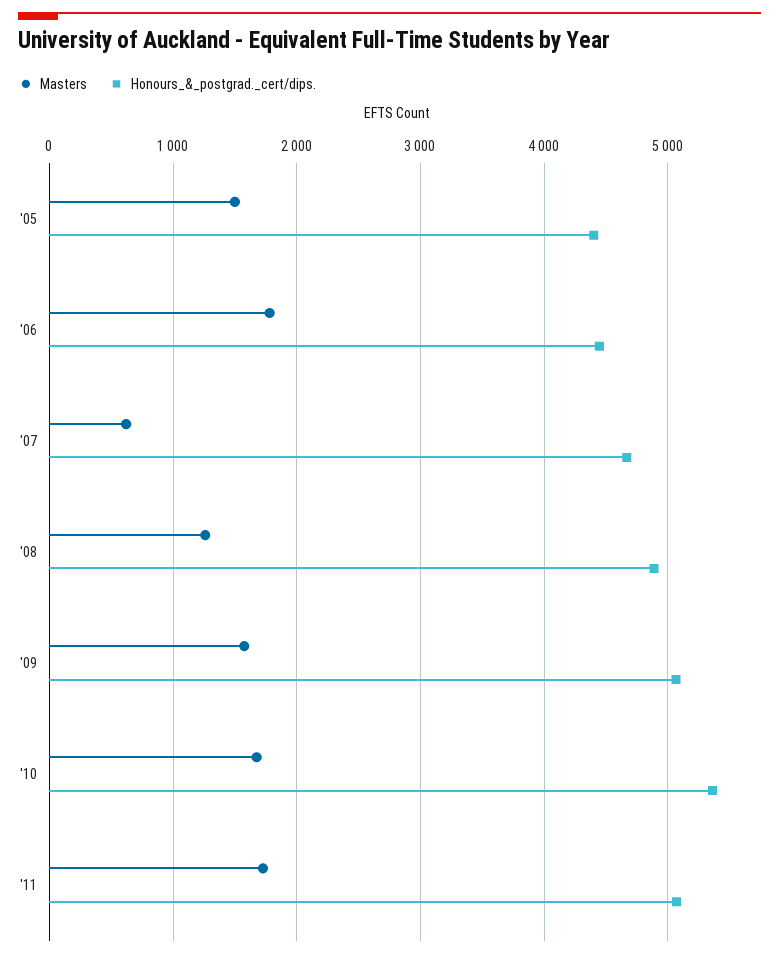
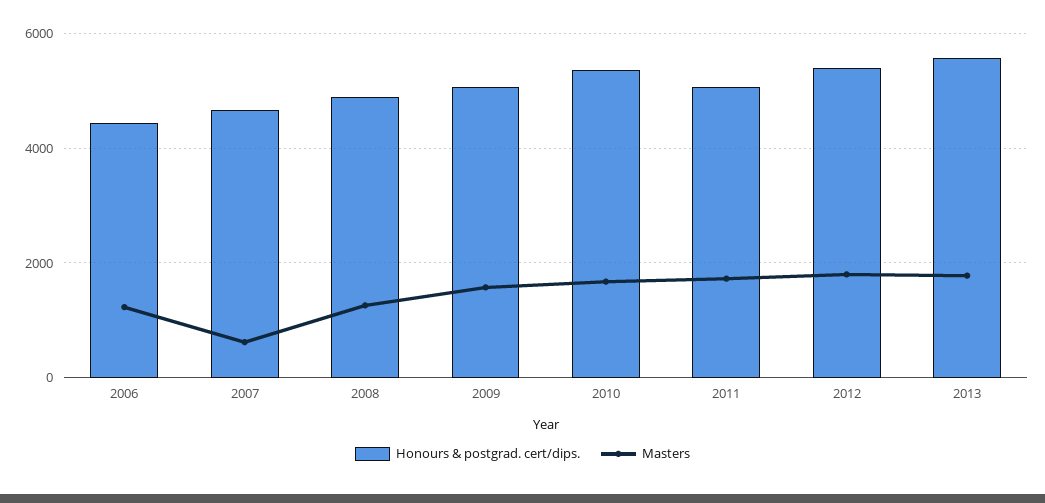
Masters, '05: 1500 -> none
Honours_&_postgrad._cert/dips., '05: 4400 -> none
Masters, '06: 1800 -> 1200
Honours_&_postgrad._cert/dips., 2012: none -> 5400
Masters, 2012: none -> 1800
Honours_&_postgrad._cert/dips., 2013: none -> 5600
Masters, 2013: none -> 1800

